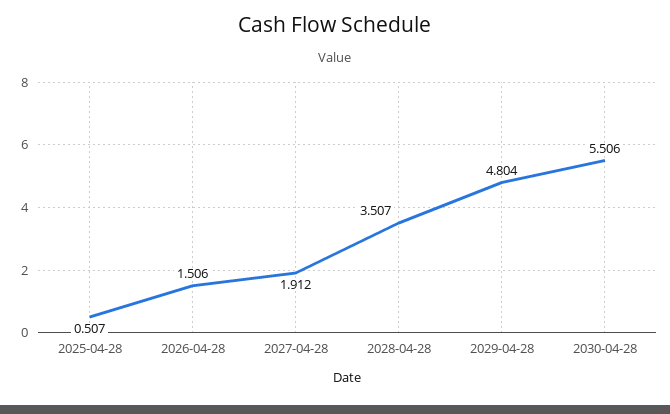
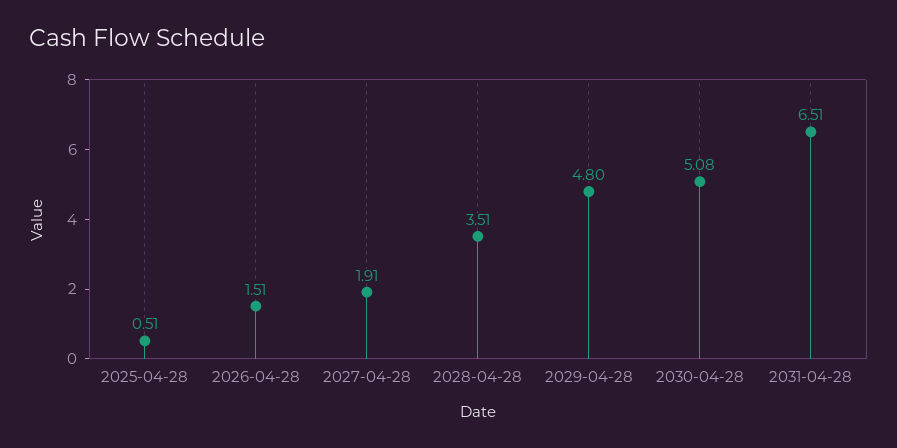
2030-04-28: 5.506 -> 5.08
2031-04-28: none -> 6.51

